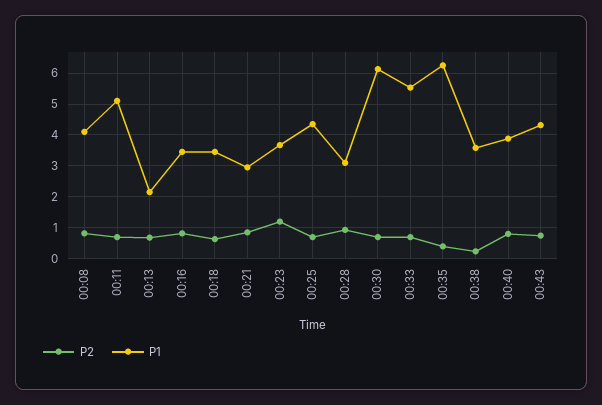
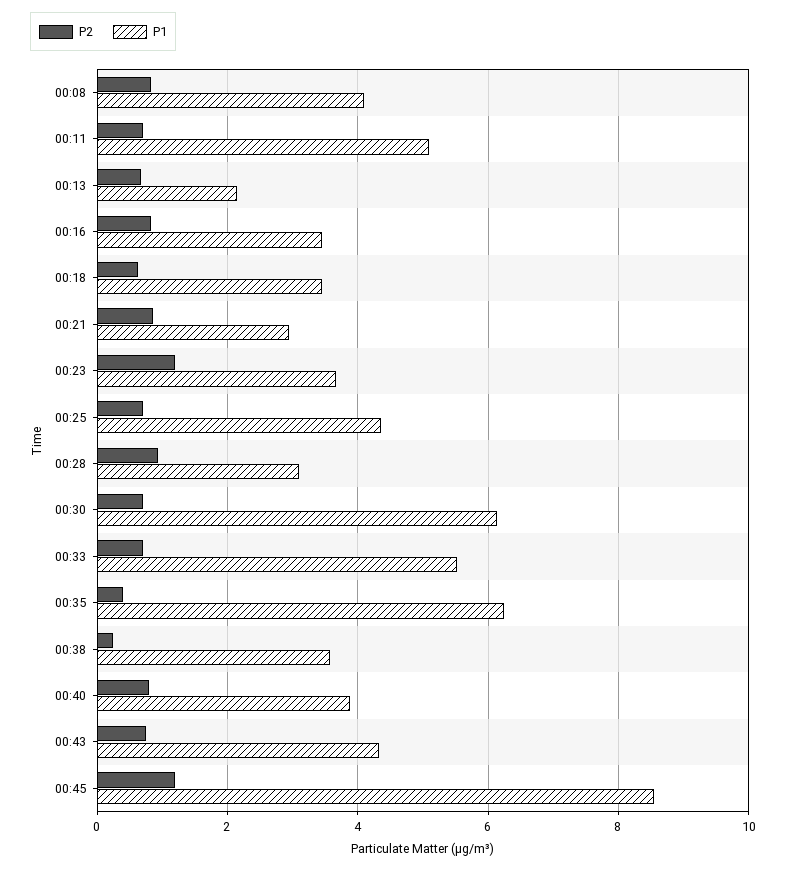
P2, 00:45: none -> 1.2
P1, 00:45: none -> 8.6

